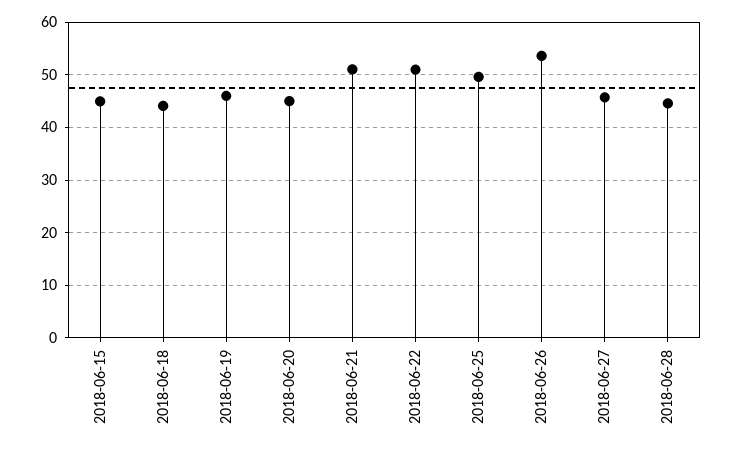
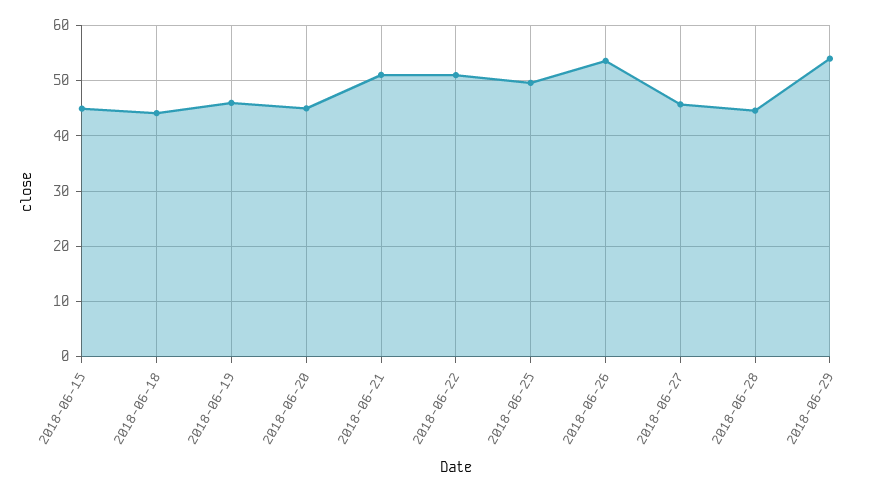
2018-06-29: none -> 54

